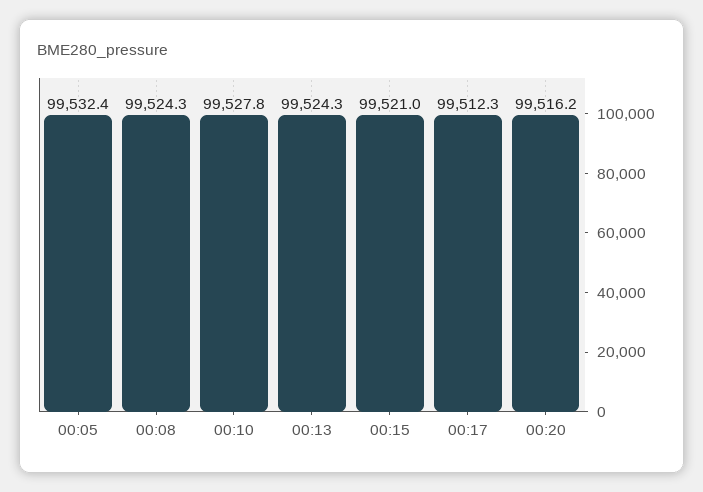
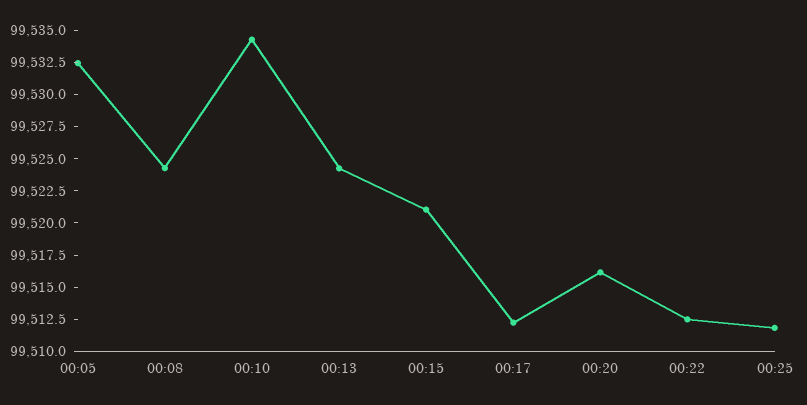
00:10: 99527.8 -> 99535
00:22: none -> 99512.5
00:25: none -> 99512.5

